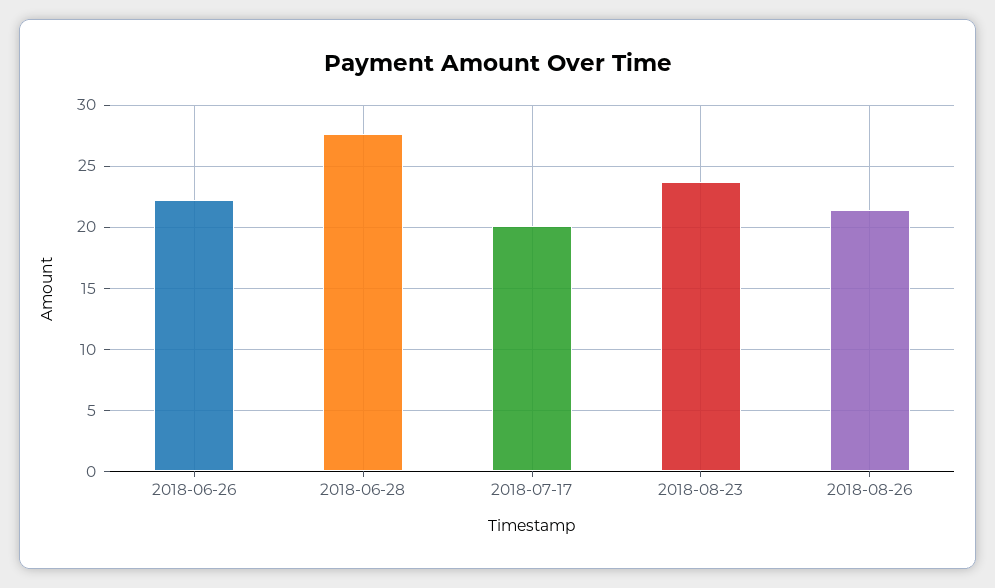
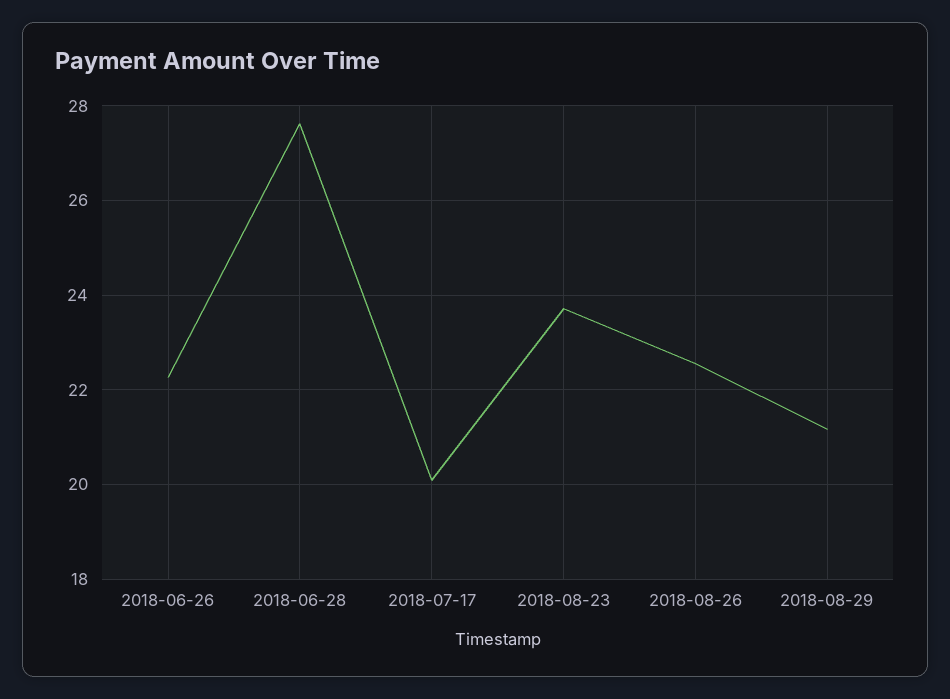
2018-08-26: 21.5 -> 22.6
2018-08-29: none -> 21.2

